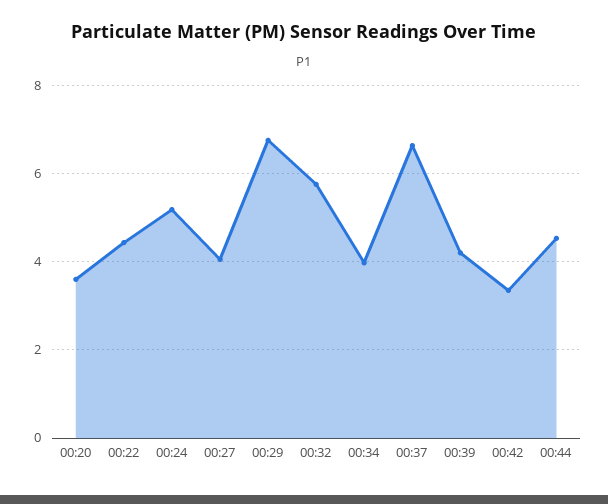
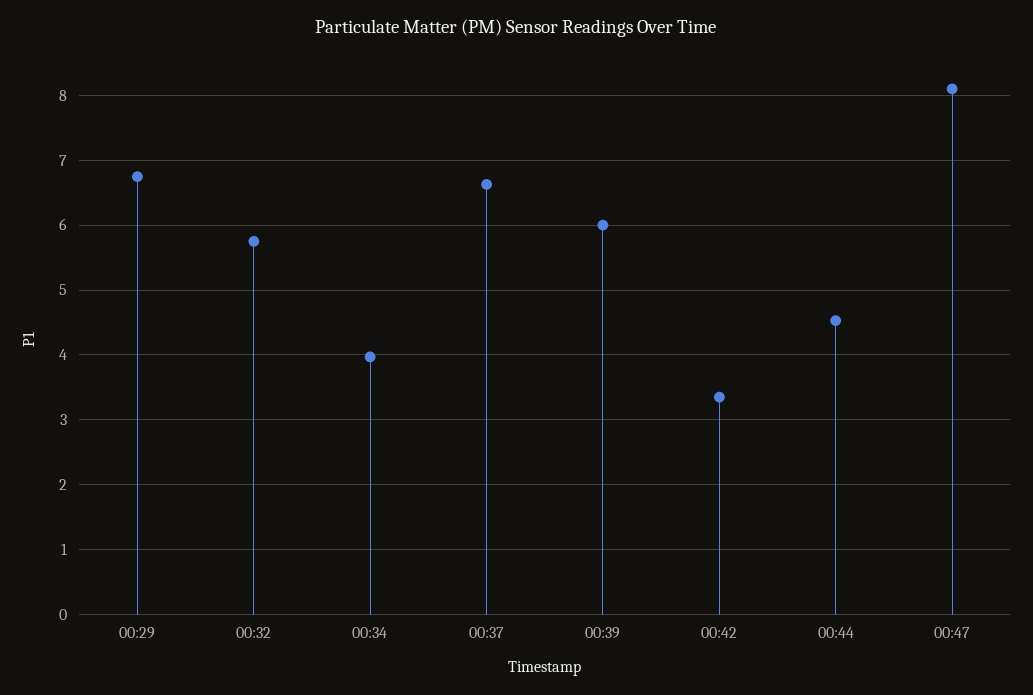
00:20: 3.6 -> none
00:22: 4.4 -> none
00:24: 5.2 -> none
00:27: 4 -> none
00:39: 4.2 -> 6
00:47: none -> 8.1

